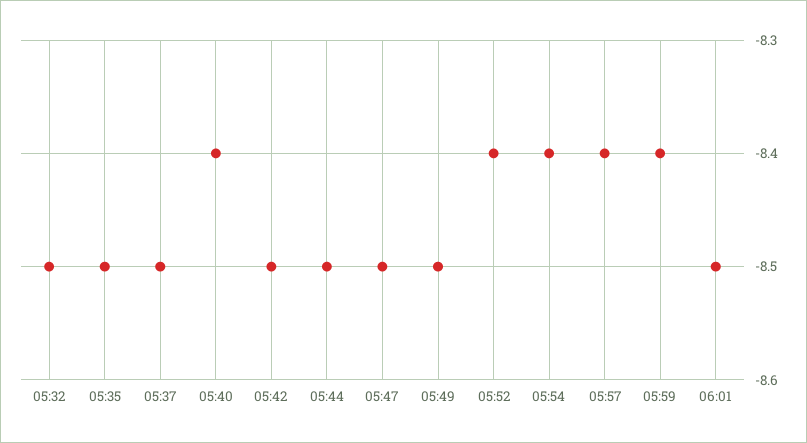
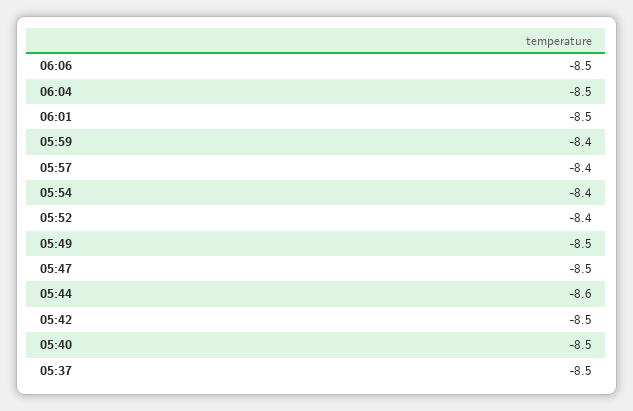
05:32: -8.5 -> none
05:35: -8.5 -> none
05:40: -8.4 -> -8.5
05:44: -8.5 -> -8.6
06:06: none -> -8.5
06:04: none -> -8.5

